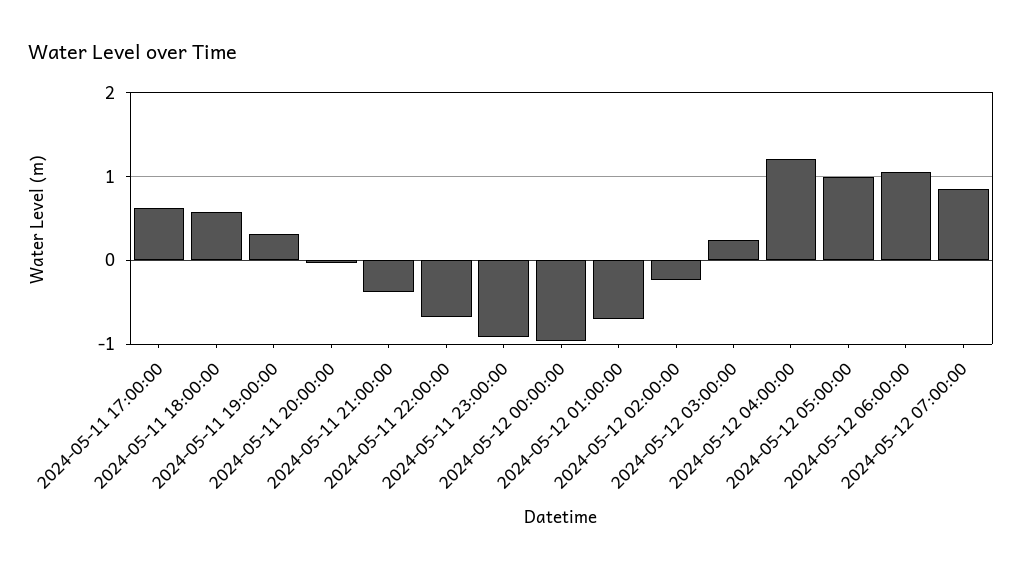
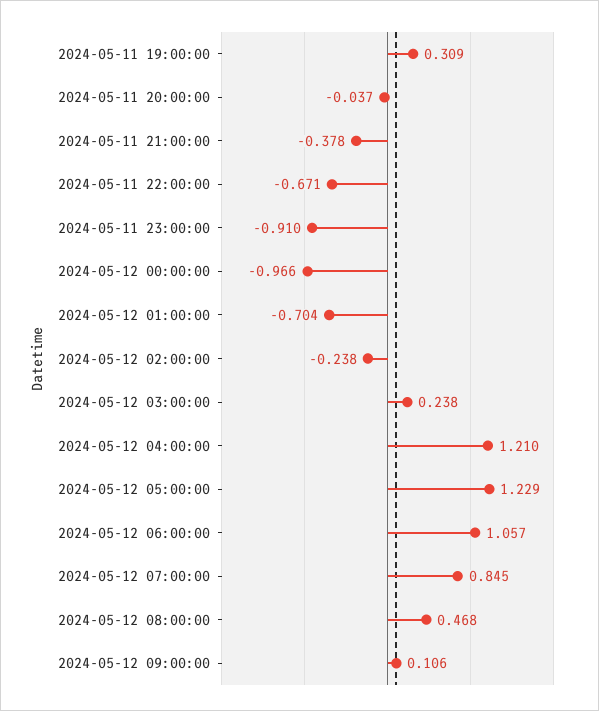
2024-05-11 17:00:00: 0.6 -> none
2024-05-11 18:00:00: 0.6 -> none
2024-05-12 05:00:00: 1 -> 1.229
2024-05-12 08:00:00: none -> 0.468
2024-05-12 09:00:00: none -> 0.106

